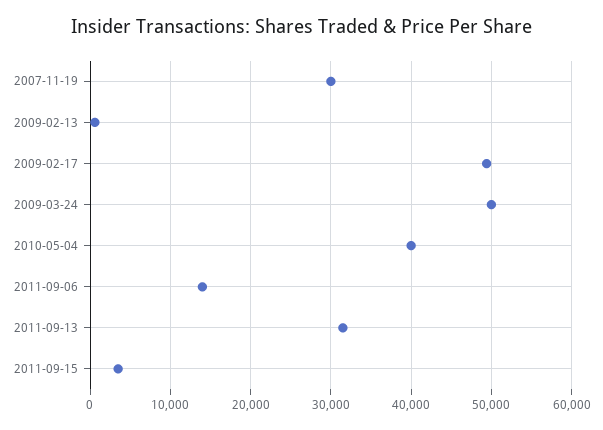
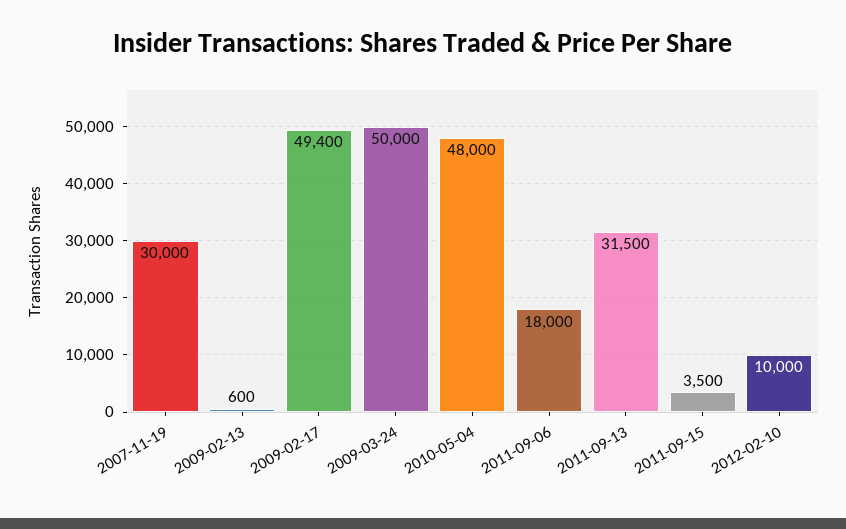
2010-05-04: 40000 -> 48000
2011-09-06: 14000 -> 18000
2012-02-10: none -> 10000

